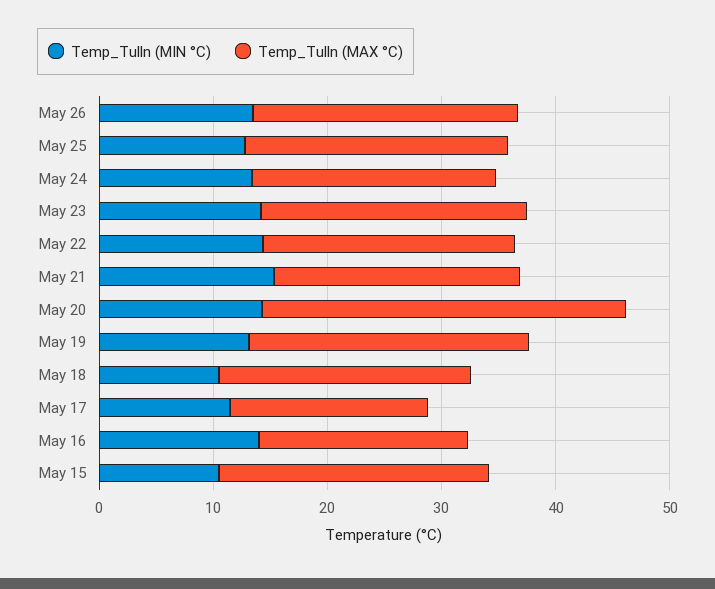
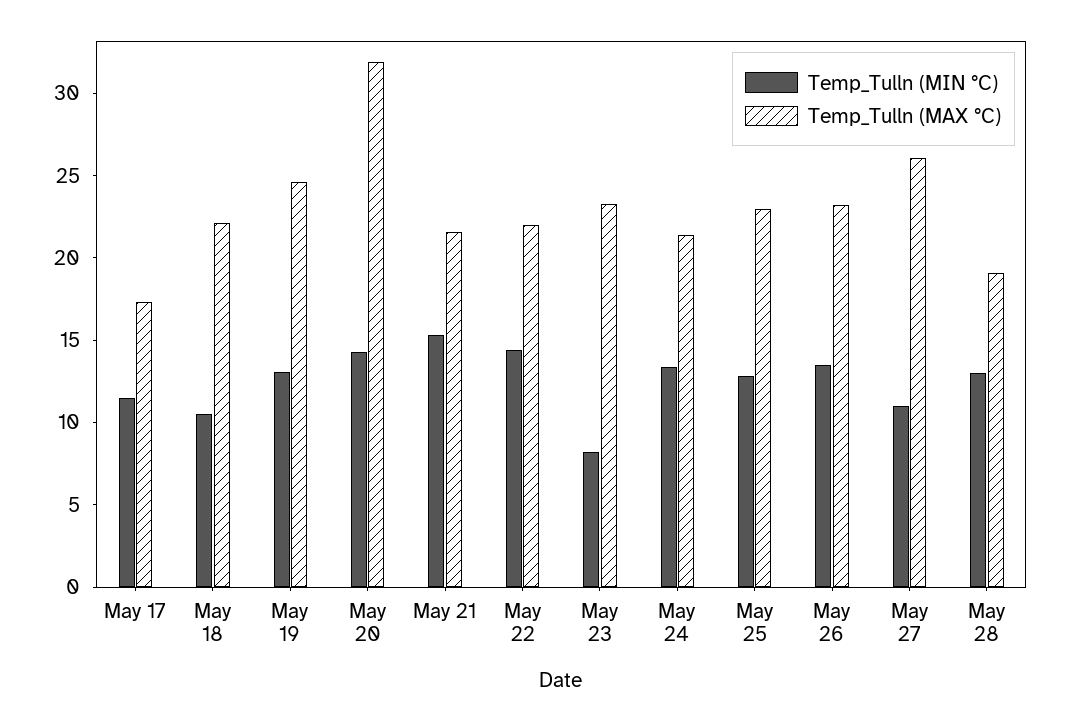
Temp_Tulln (MIN °C), May 23: 14 -> 8
Temp_Tulln (MIN °C), May 16: 14 -> none
Temp_Tulln (MAX °C), May 16: 18 -> none
Temp_Tulln (MIN °C), May 15: 10 -> none
Temp_Tulln (MAX °C), May 15: 24 -> none
Temp_Tulln (MIN °C), May 27: none -> 11
Temp_Tulln (MAX °C), May 27: none -> 26
Temp_Tulln (MIN °C), May 28: none -> 13
Temp_Tulln (MAX °C), May 28: none -> 19

